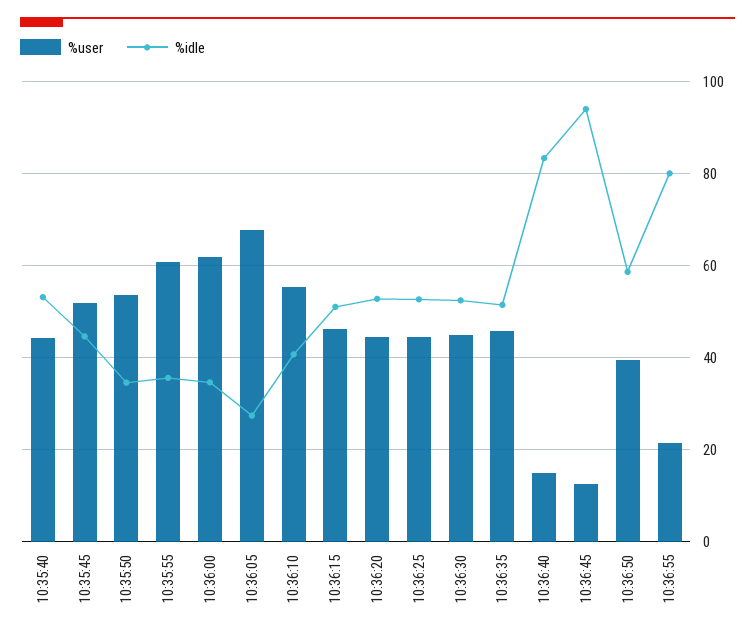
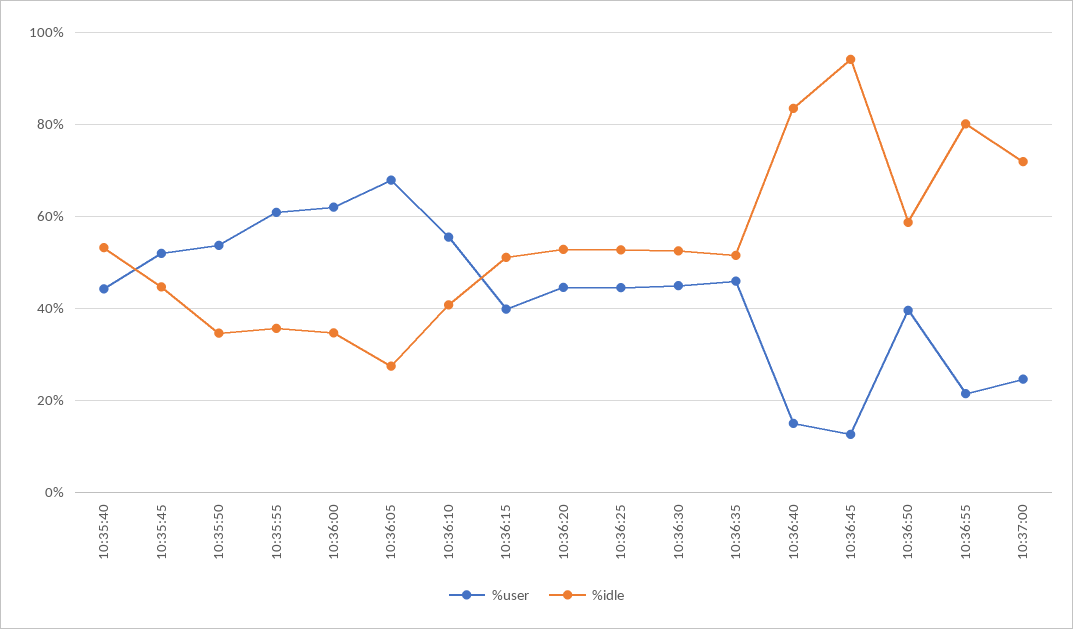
%user, 10:36:15: 46 -> 40
%user, 10:37:00: none -> 24
%idle, 10:37:00: none -> 72

